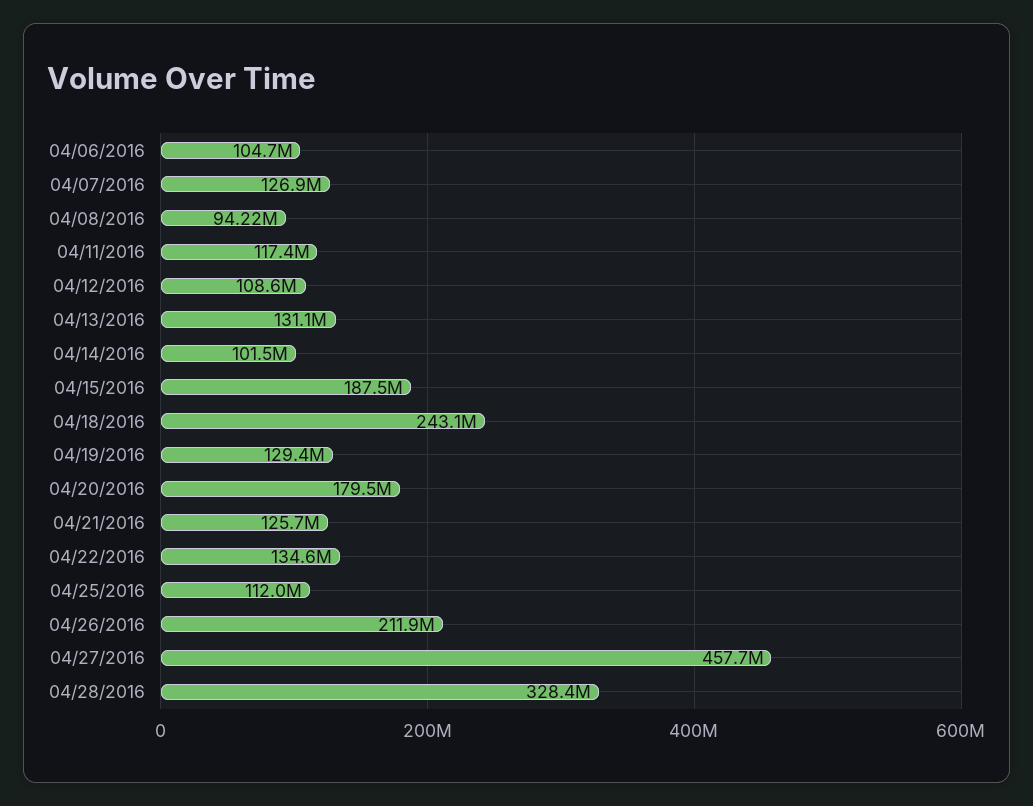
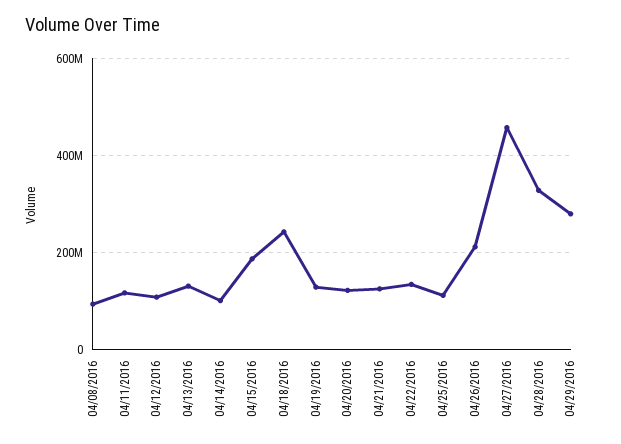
04/06/2016: 104700000 -> none
04/07/2016: 126900000 -> none
04/20/2016: 179500000 -> 120000000
04/29/2016: none -> 280000000

